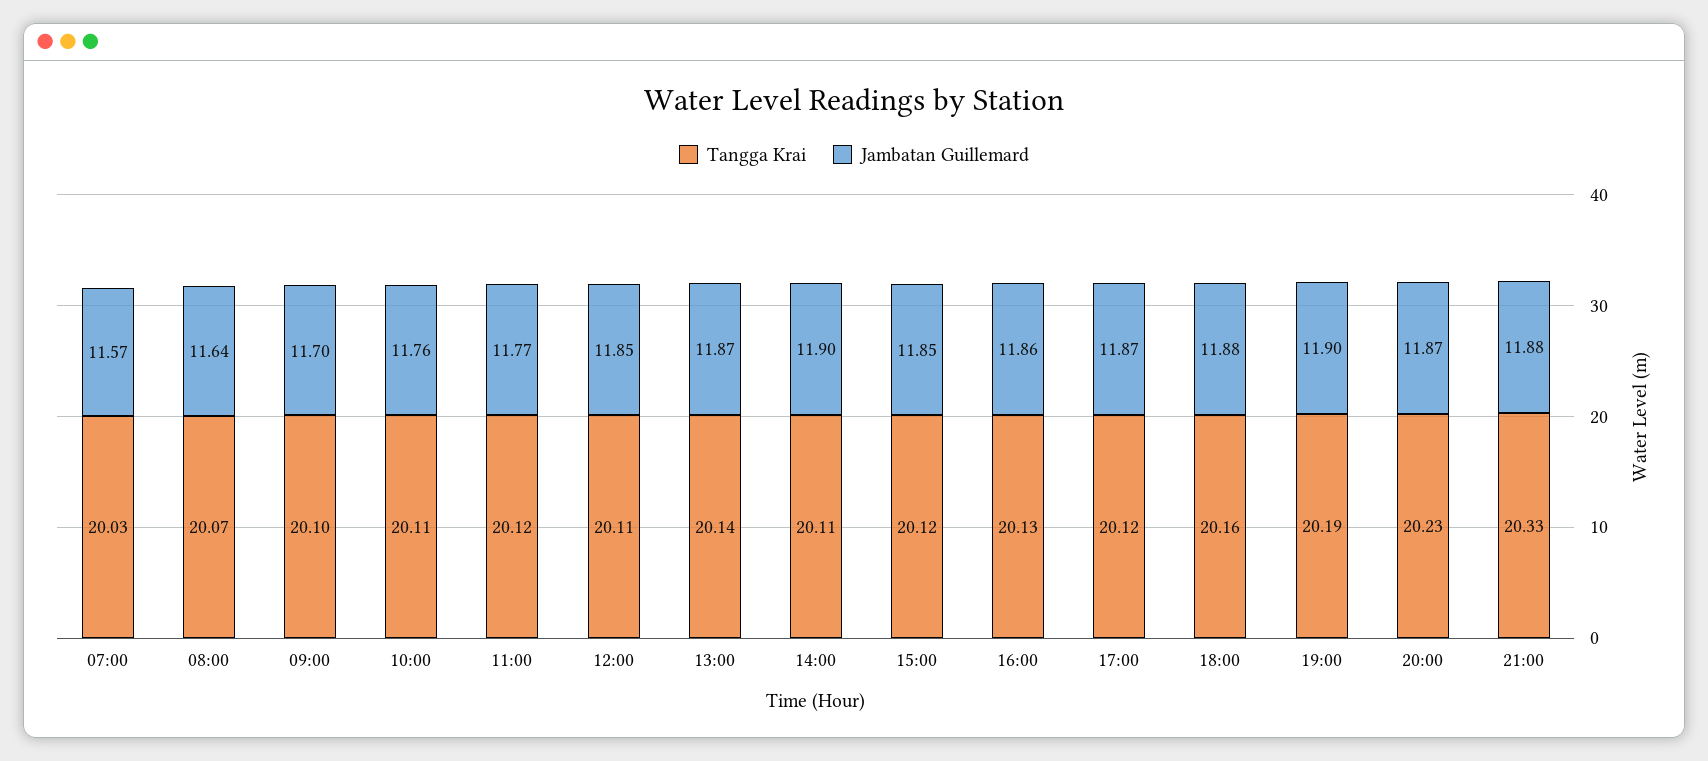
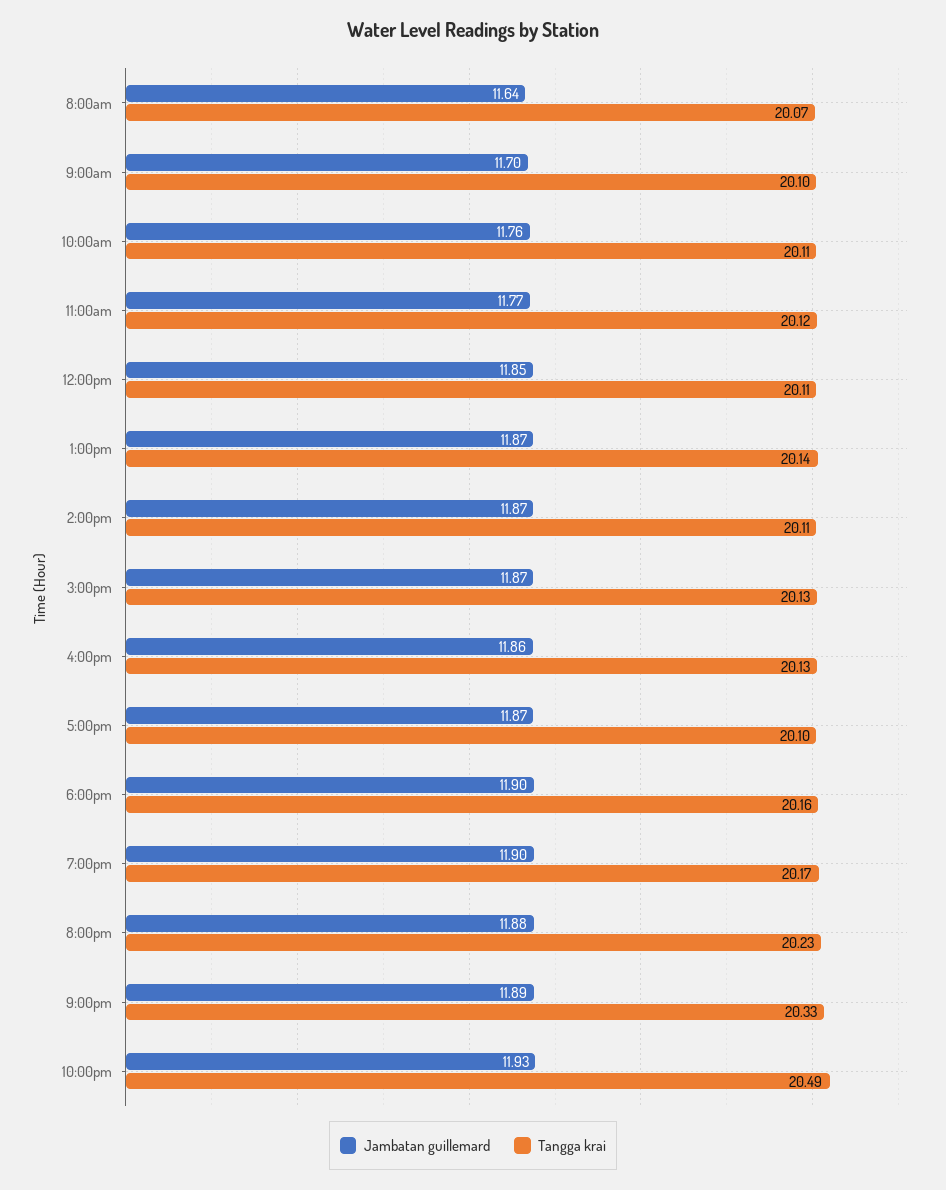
Tangga Krai, 07:00: 20.03 -> none
Jambatan Guillemard, 07:00: 11.57 -> none
Jambatan Guillemard, 14:00: 11.9 -> 11.87
Tangga Krai, 15:00: 20.12 -> 20.13
Jambatan Guillemard, 15:00: 11.85 -> 11.87
Tangga Krai, 17:00: 20.12 -> 20.1
Jambatan Guillemard, 18:00: 11.88 -> 11.9
Tangga Krai, 19:00: 20.19 -> 20.17
Jambatan Guillemard, 20:00: 11.87 -> 11.88
Jambatan Guillemard, 21:00: 11.88 -> 11.89
Jambatan Guillemard, 10:00pm: none -> 11.93
Tangga Krai, 10:00pm: none -> 20.49

